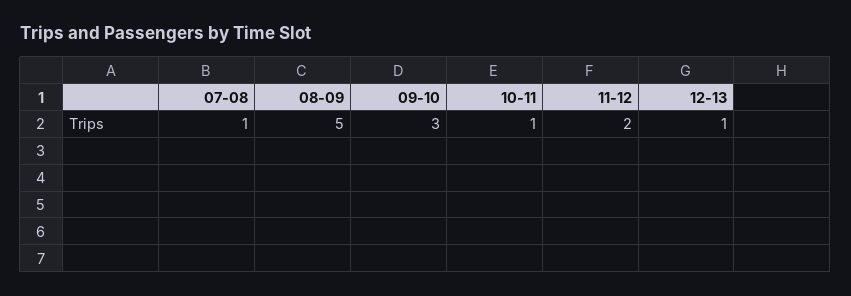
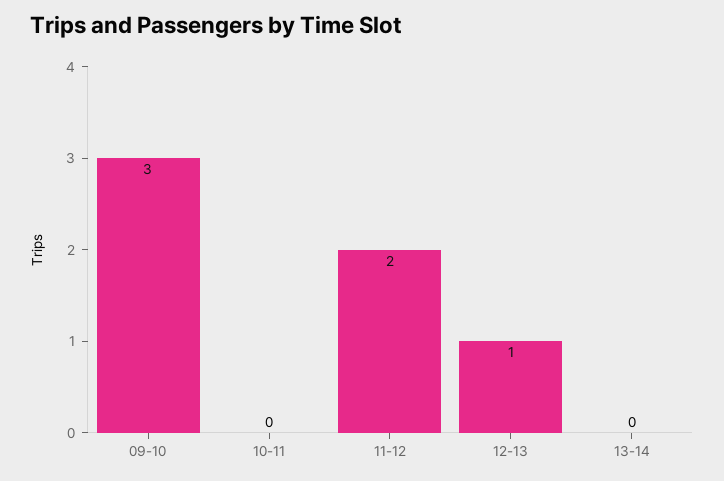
07-08: 1 -> none
08-09: 5 -> none
10-11: 1 -> 0
13-14: none -> 0

